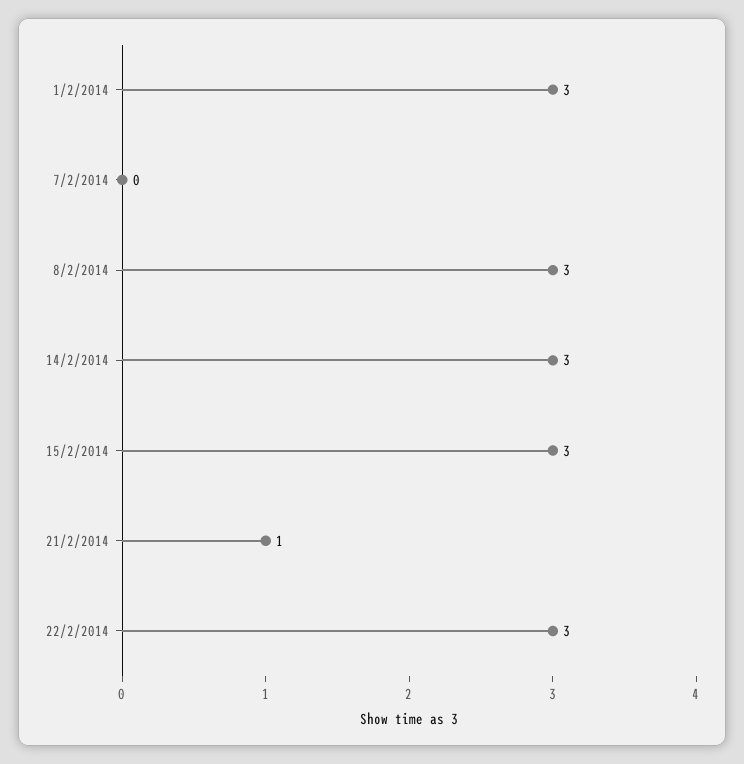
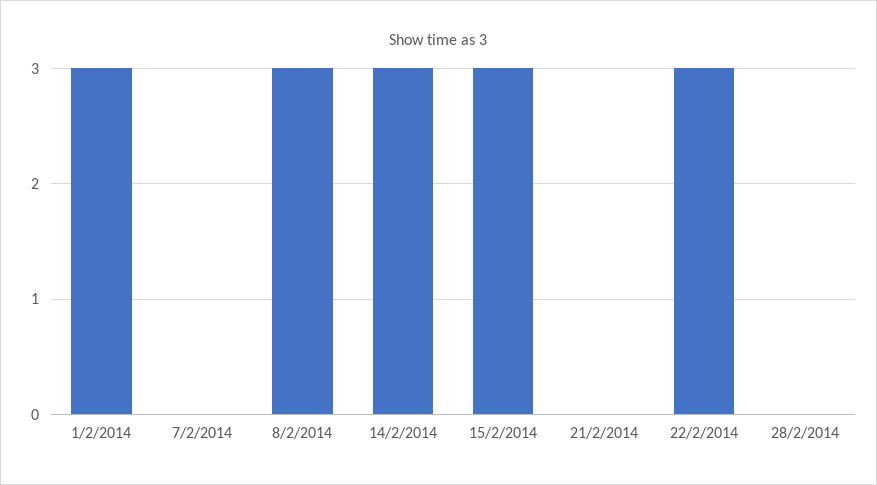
21/2/2014: 1 -> 0
28/2/2014: none -> 0

